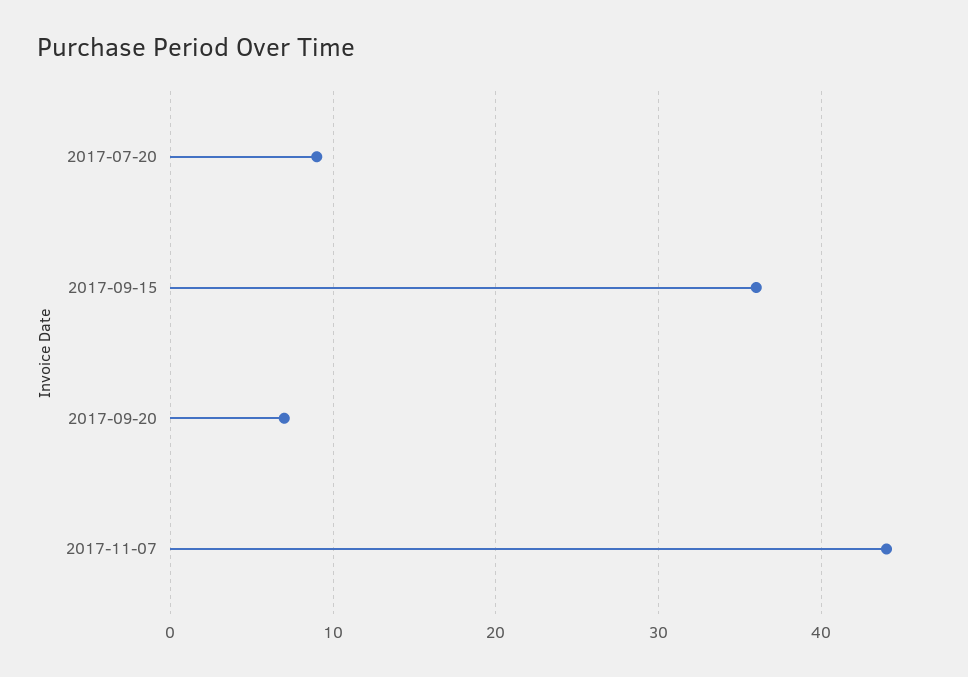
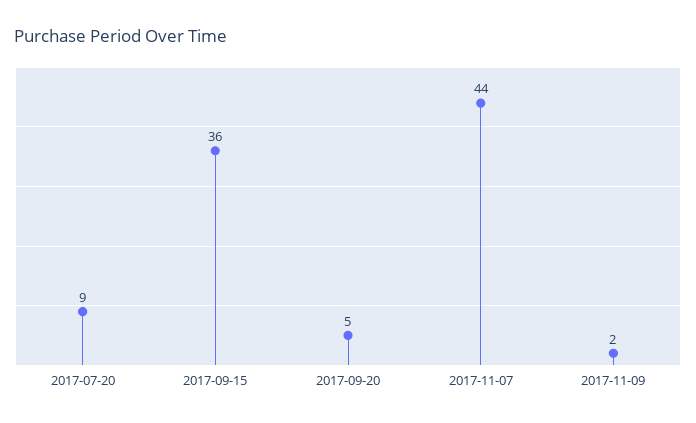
2017-09-20: 7 -> 5
2017-11-09: none -> 2

